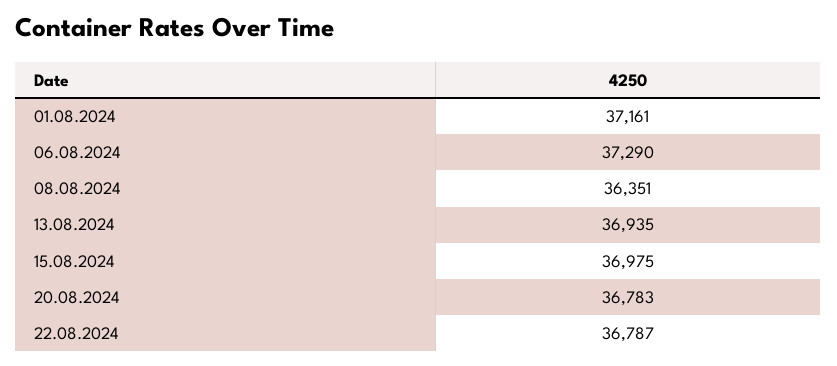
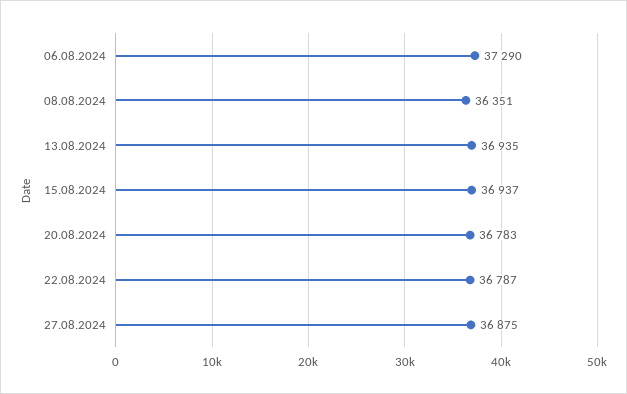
01.08.2024: 37161 -> none
15.08.2024: 36975 -> 36937
27.08.2024: none -> 36875

